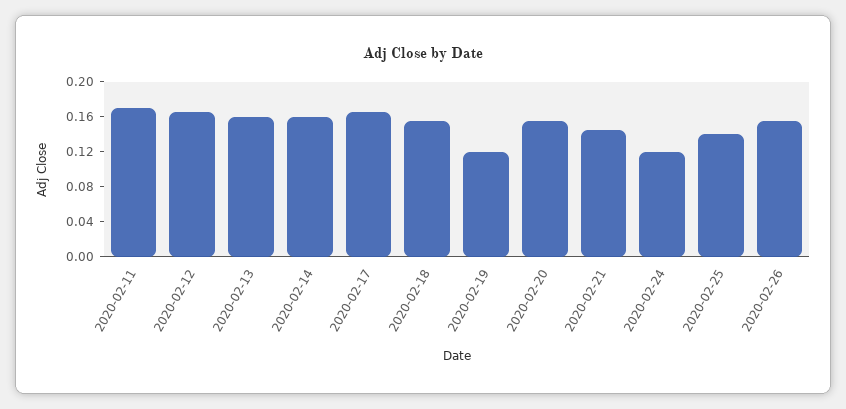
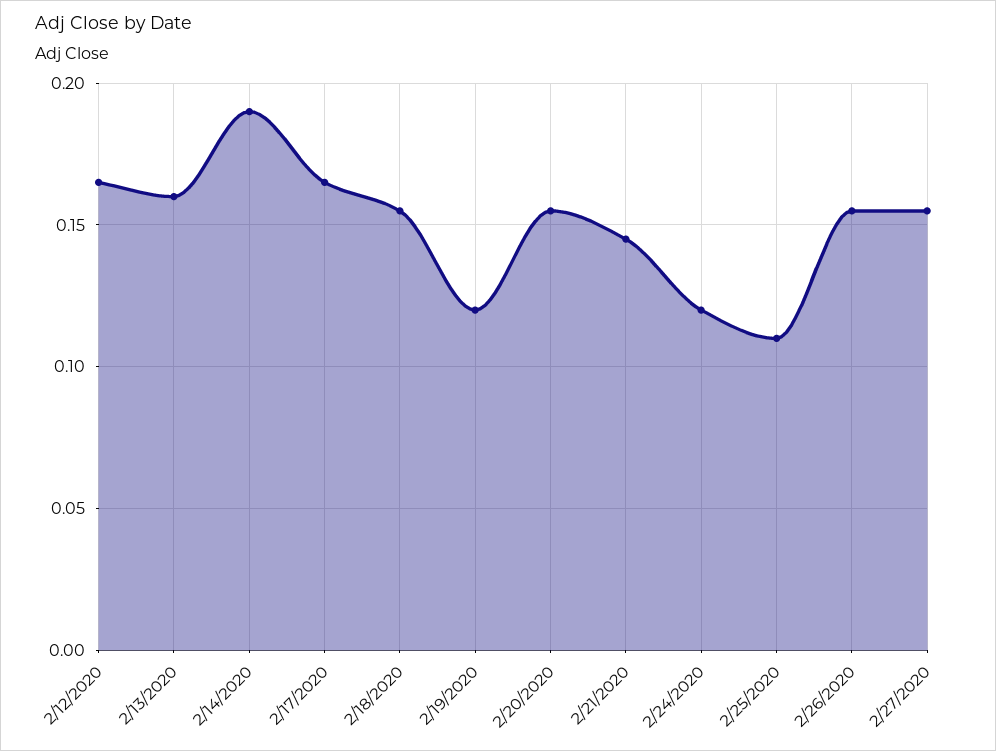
2020-02-11: 0.17 -> none
2020-02-14: 0.16 -> 0.19
2020-02-25: 0.14 -> 0.11
2/27/2020: none -> 0.155

